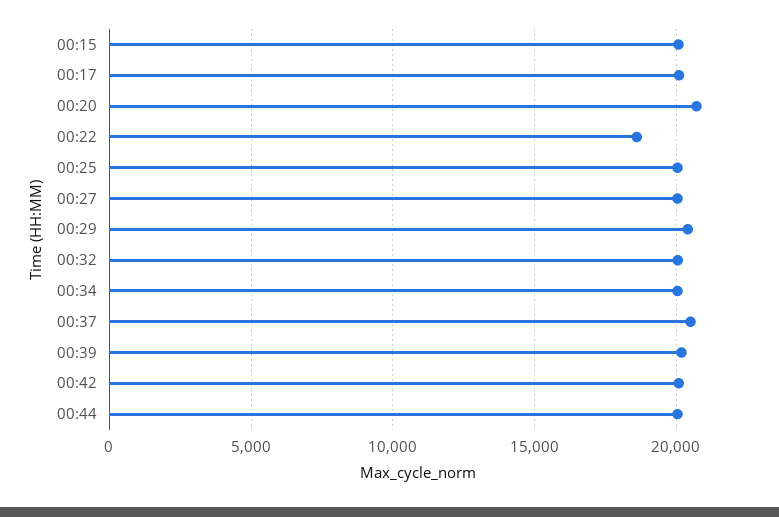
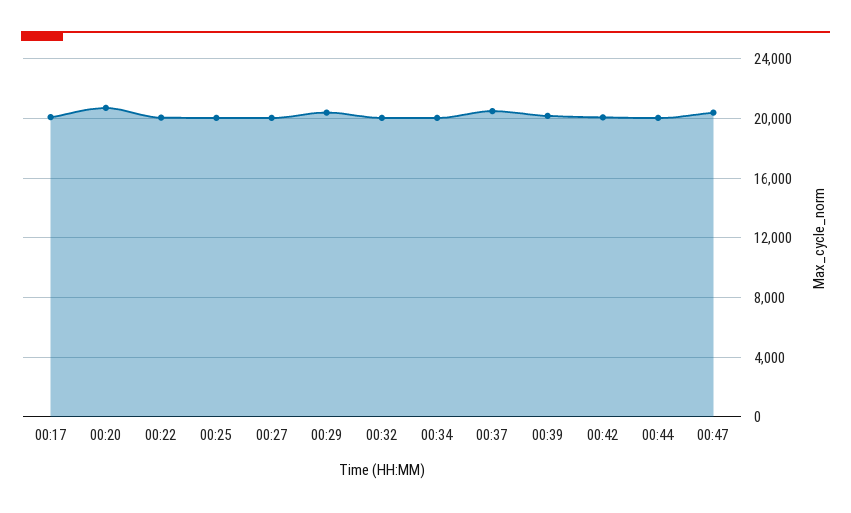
00:15: 20000 -> none
00:22: 18500 -> 20000
00:47: none -> 20500

